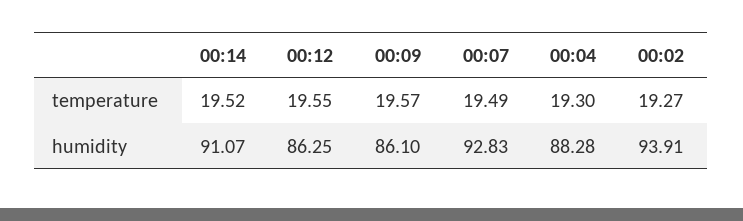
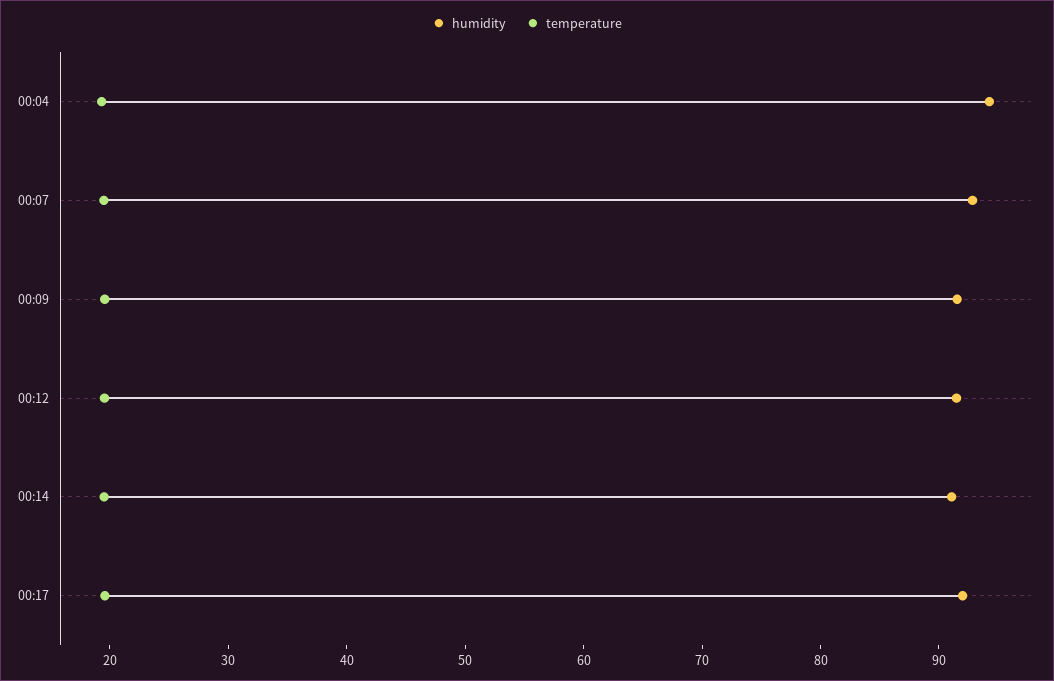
temperature, 00:02: 19.27 -> none
humidity, 00:12: 86.25 -> 92
humidity, 00:09: 86.1 -> 92
humidity, 00:04: 88.28 -> 94
humidity, 00:02: 93.91 -> none
humidity, 00:17: none -> 92
temperature, 00:17: none -> 20

